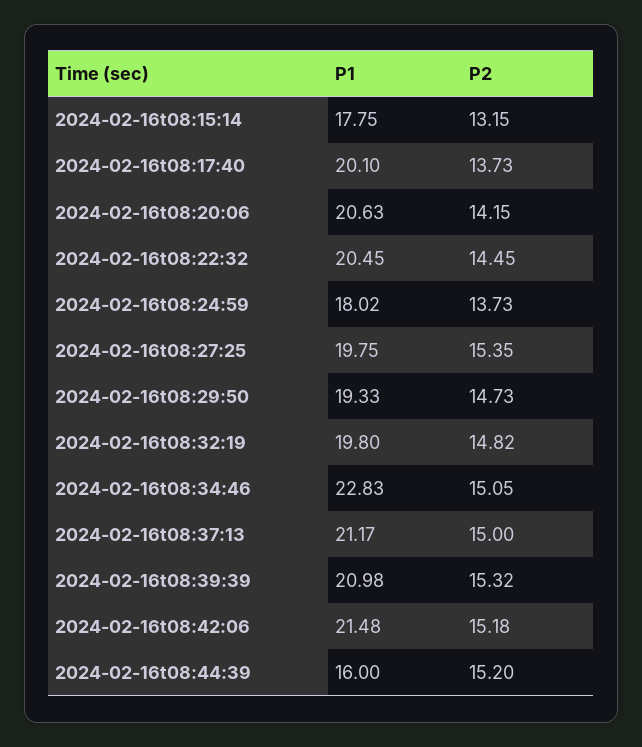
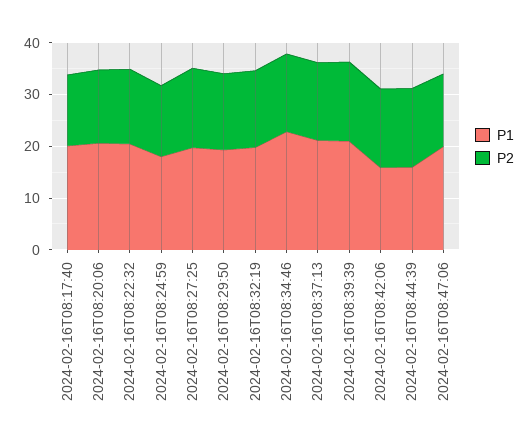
P1, 2024-02-16t08:15:14: 17.75 -> none
P2, 2024-02-16t08:15:14: 13.15 -> none
P1, 2024-02-16t08:42:06: 21.48 -> 16
P1, 2024-02-16T08:47:06: none -> 20
P2, 2024-02-16T08:47:06: none -> 14

